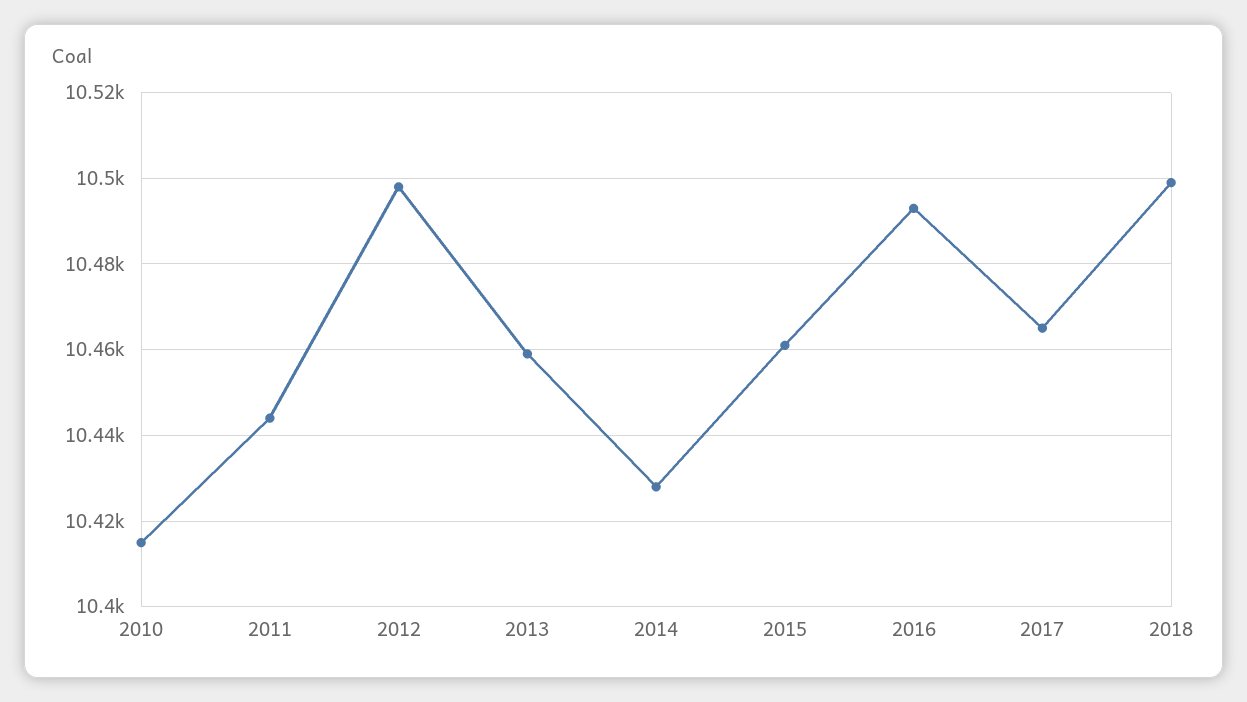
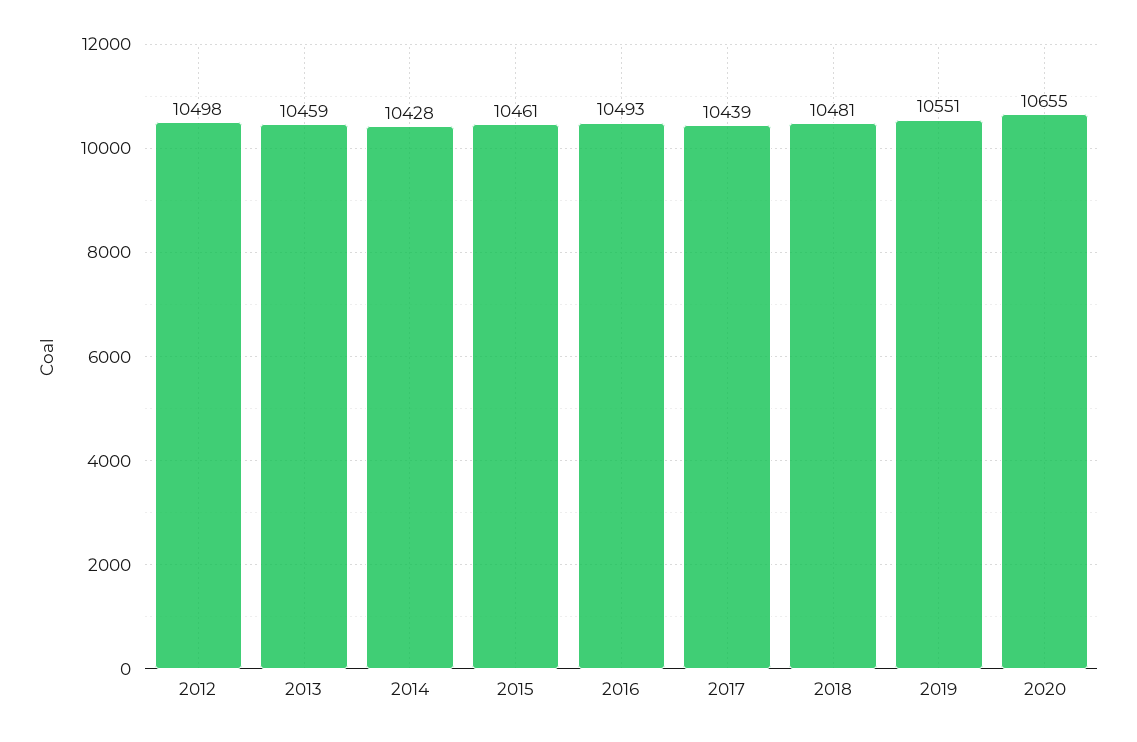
2010: 10415 -> none
2011: 10445 -> none
2017: 10465 -> 10439
2018: 10500 -> 10481
2019: none -> 10551
2020: none -> 10655

